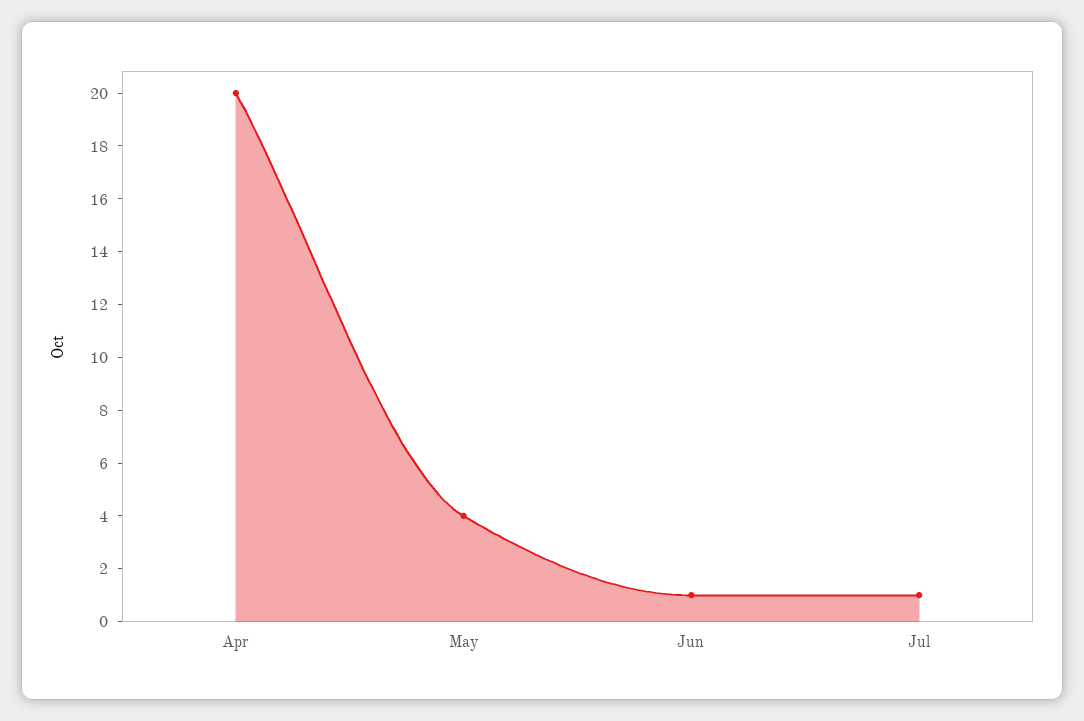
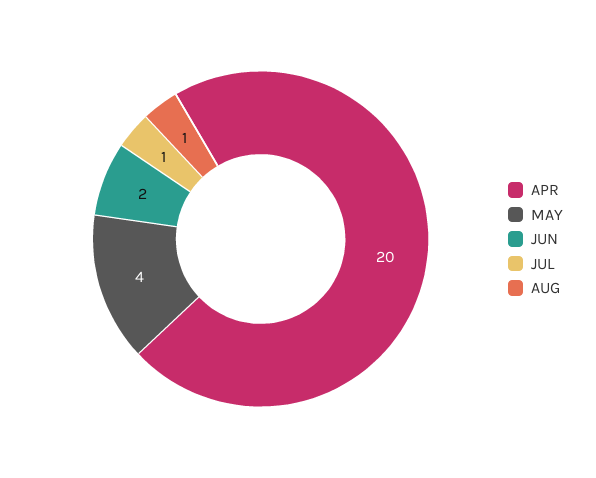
Jun: 1 -> 2
AUG: none -> 1

